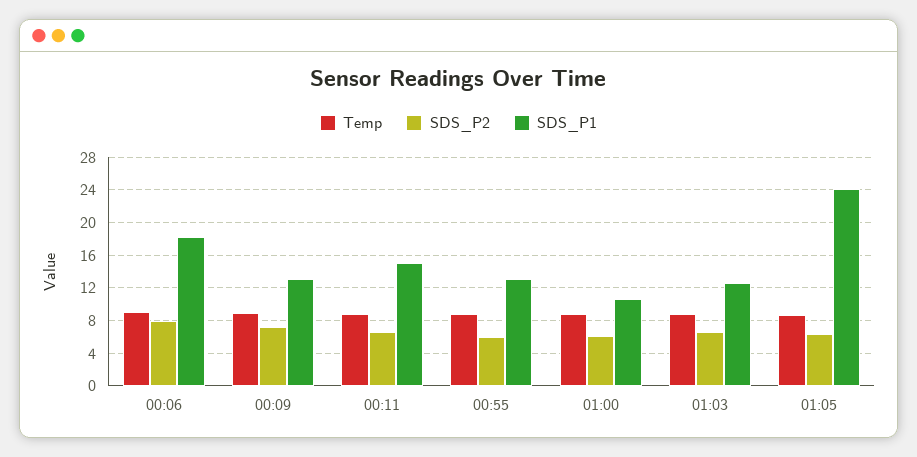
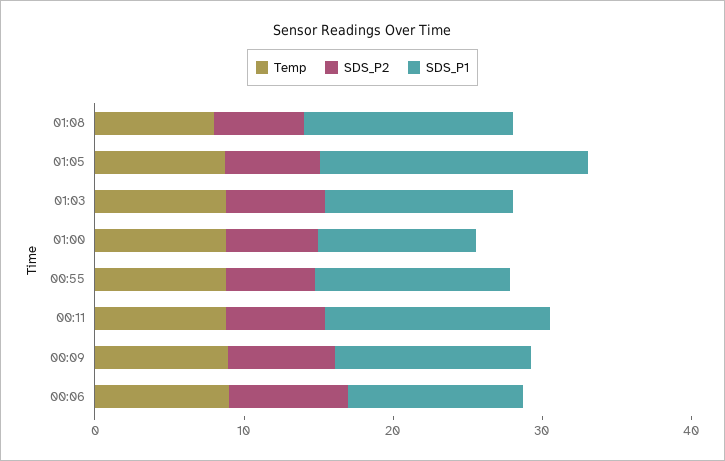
SDS_P1, 00:06: 18 -> 12
SDS_P1, 01:05: 24 -> 18
Temp, 01:08: none -> 8
SDS_P2, 01:08: none -> 6
SDS_P1, 01:08: none -> 14

